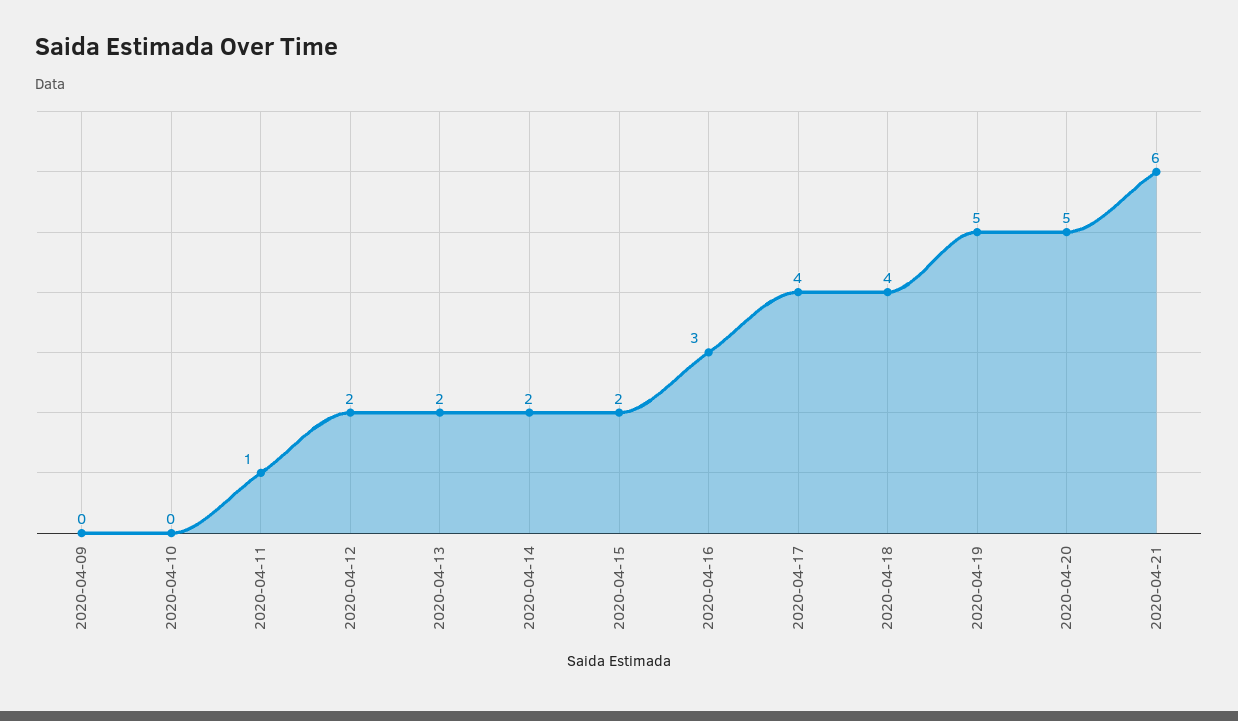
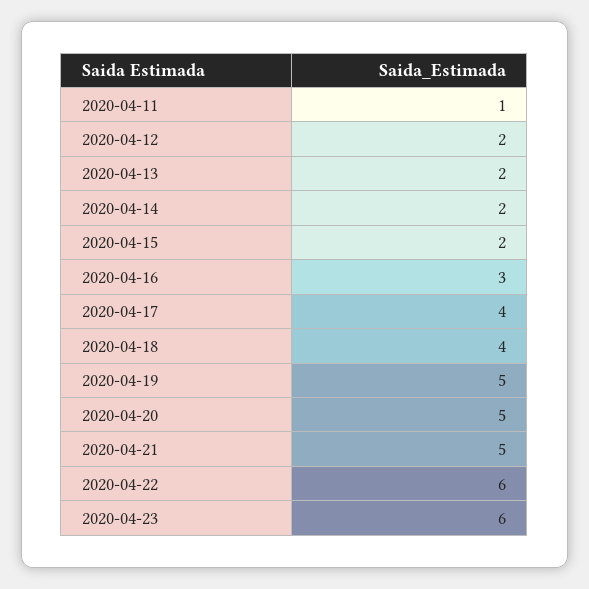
2020-04-09: 0 -> none
2020-04-10: 0 -> none
2020-04-21: 6 -> 5
2020-04-22: none -> 6
2020-04-23: none -> 6

